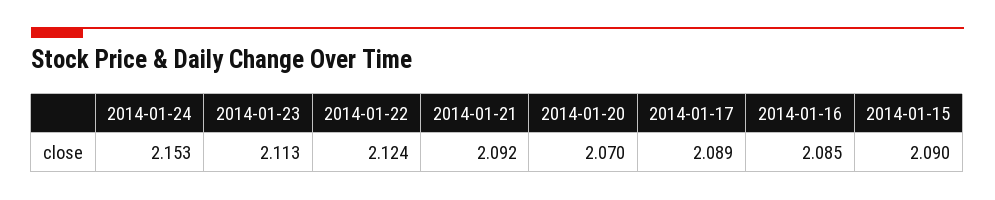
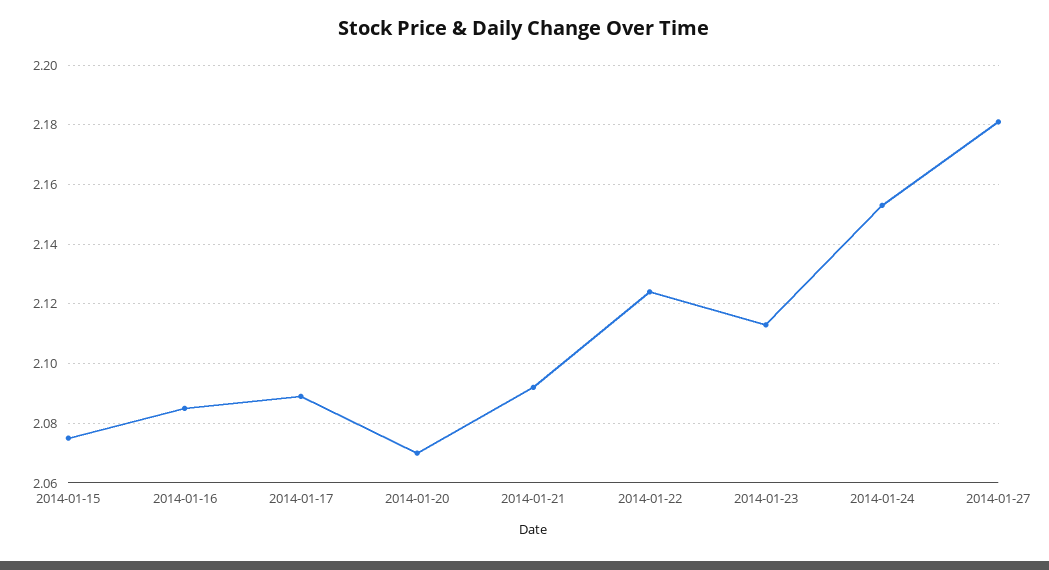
2014-01-15: 2.09 -> 2.075
2014-01-27: none -> 2.18

